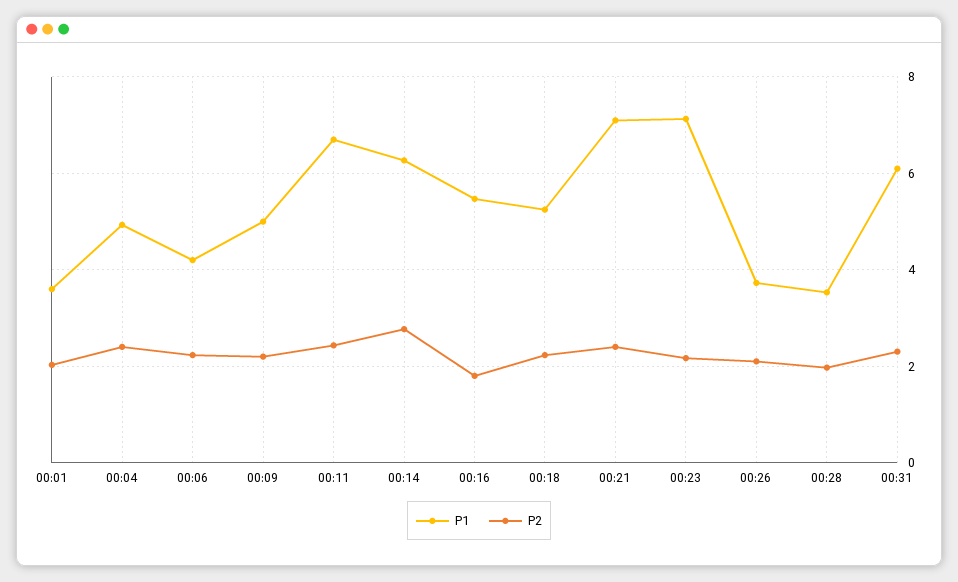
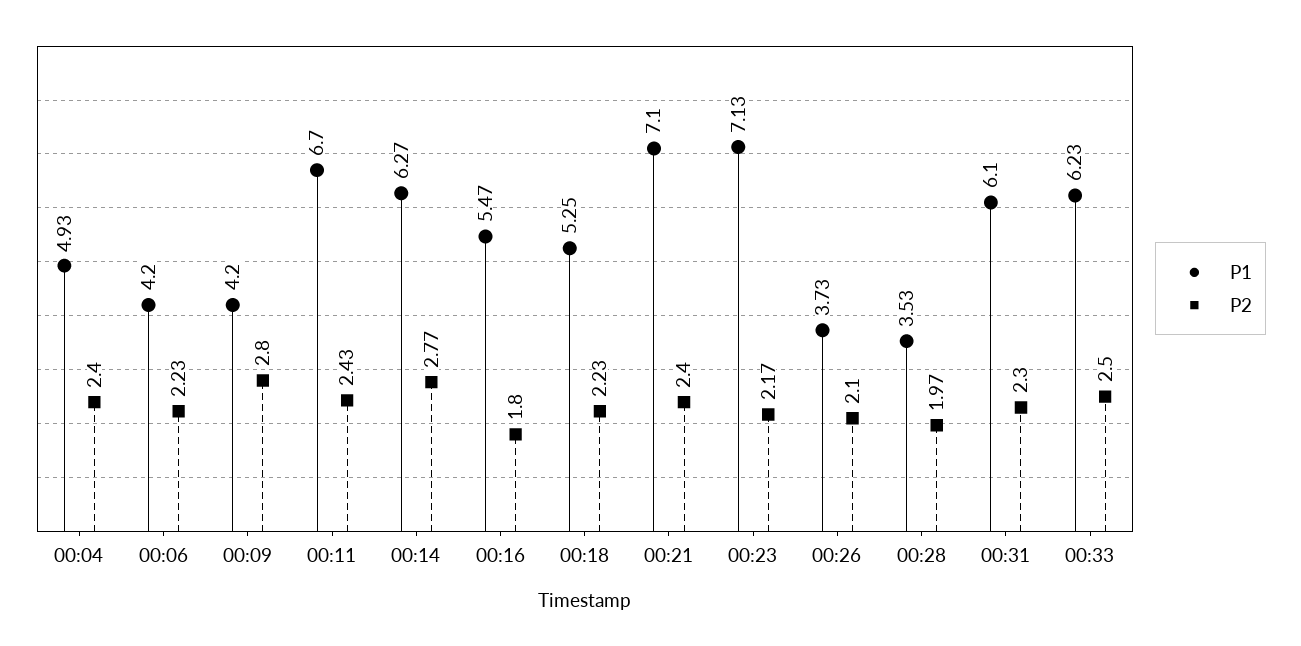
P1, 00:01: 3.6 -> none
P2, 00:01: 2 -> none
P1, 00:09: 5 -> 4.2
P2, 00:09: 2.2 -> 2.8
P1, 00:33: none -> 6.23
P2, 00:33: none -> 2.5

